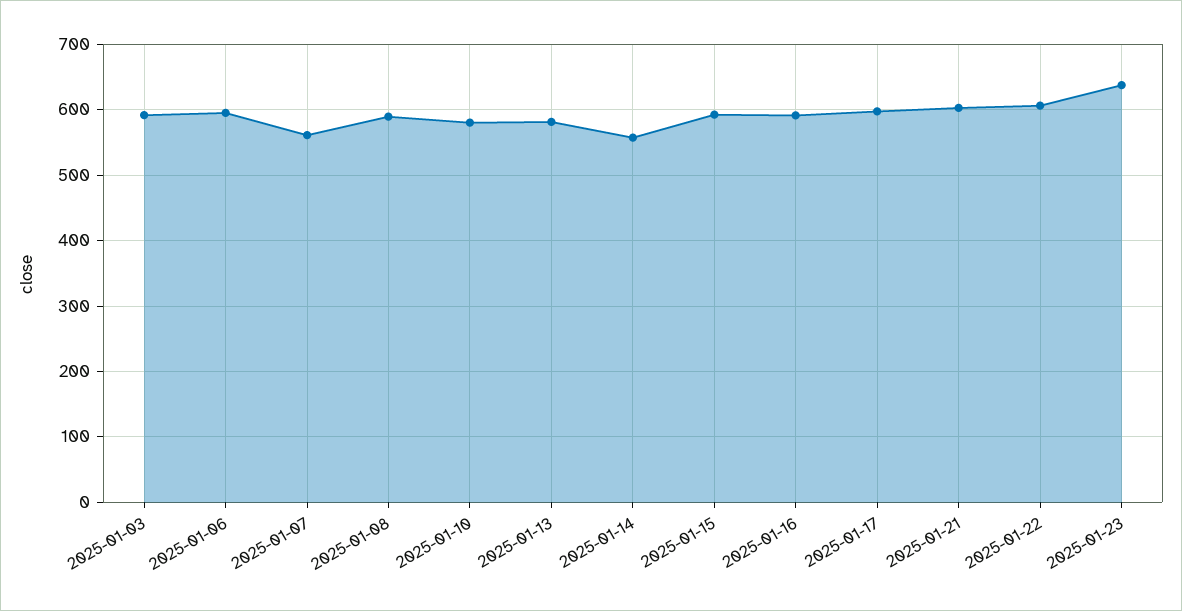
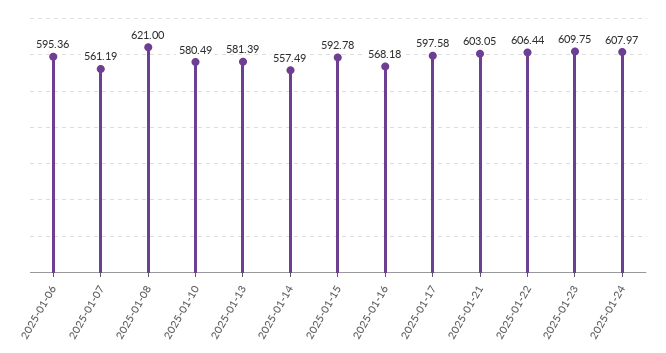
2025-01-03: 590 -> none
2025-01-08: 590 -> 621
2025-01-16: 590 -> 568.18
2025-01-23: 640 -> 609.75
2025-01-24: none -> 607.97

